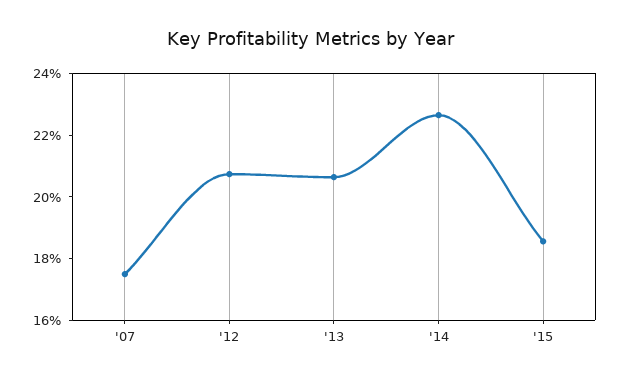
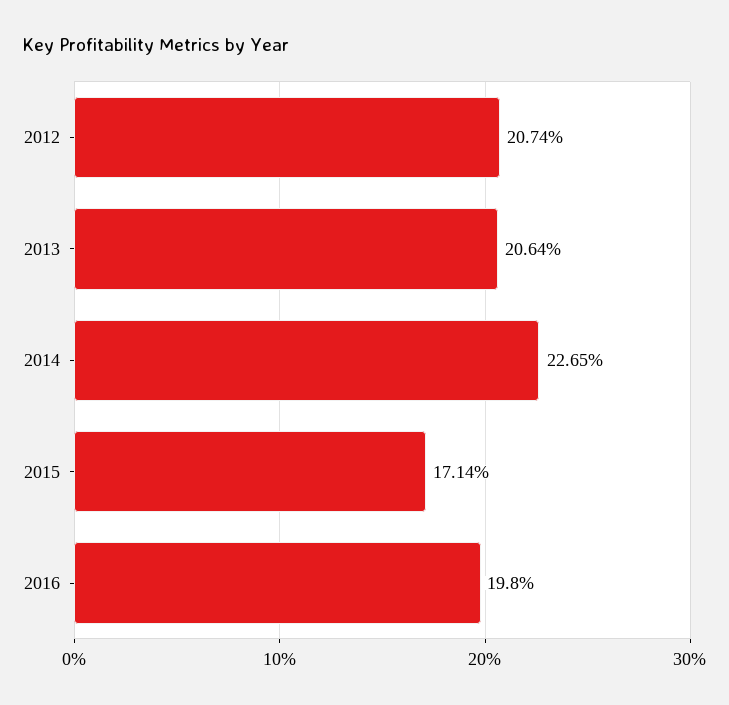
'07: 17.5 -> none
'15: 18.5 -> 17.14
2016: none -> 19.8

